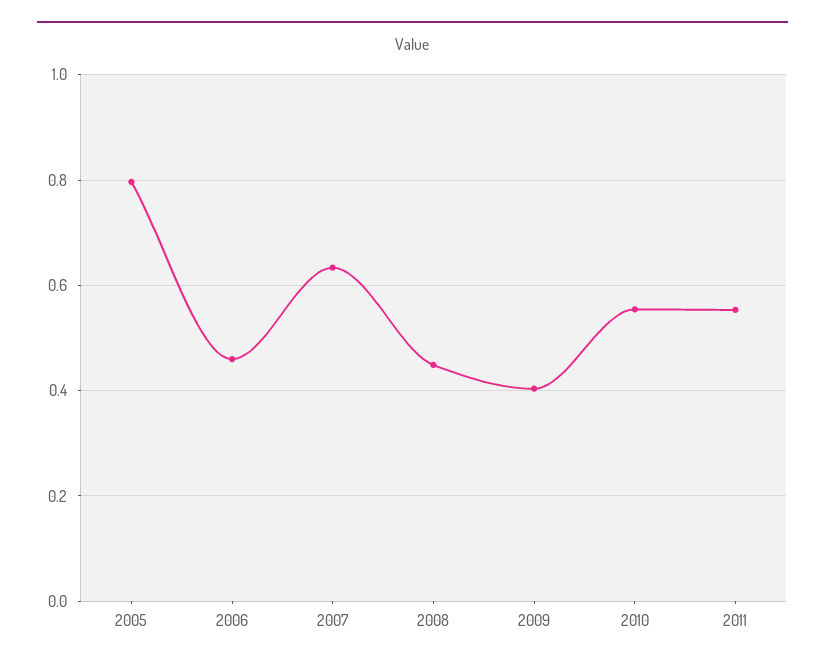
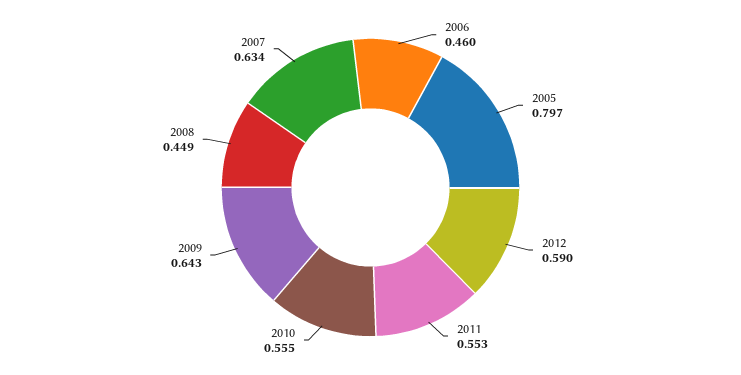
2009: 0.4 -> 0.643
2012: none -> 0.59

